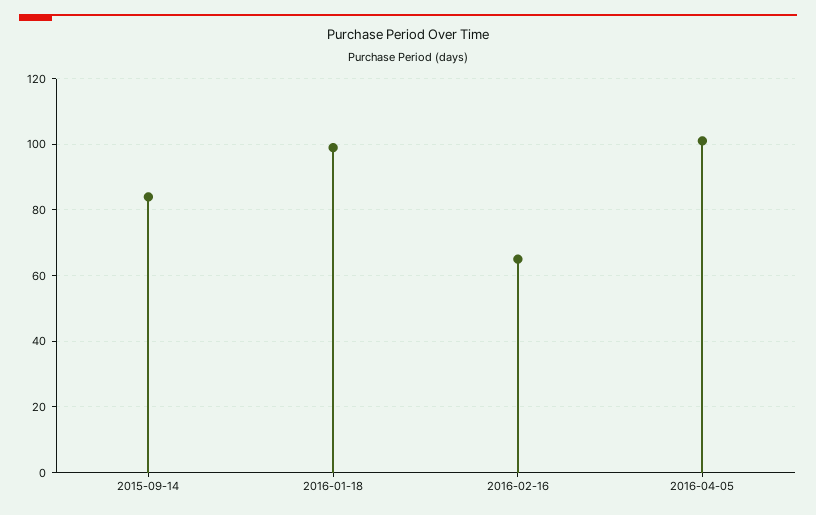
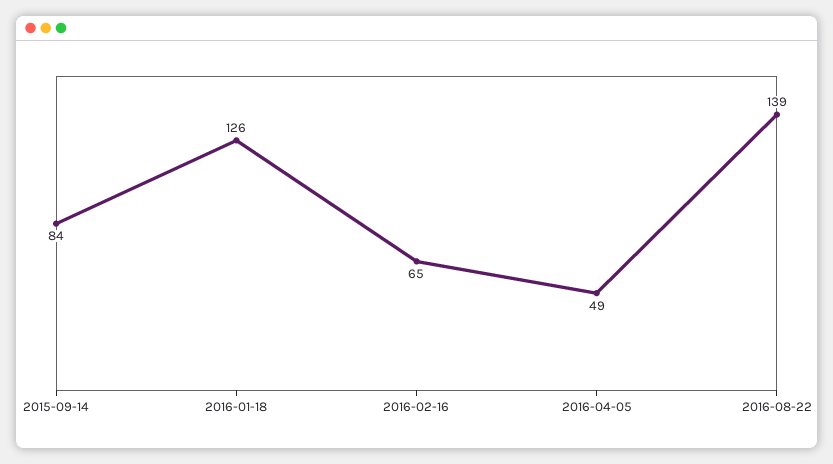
2016-01-18: 100 -> 126
2016-04-05: 100 -> 49
2016-08-22: none -> 139

